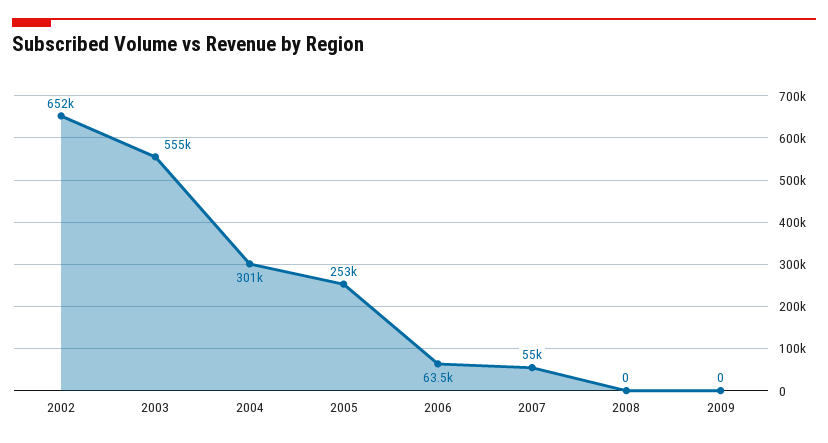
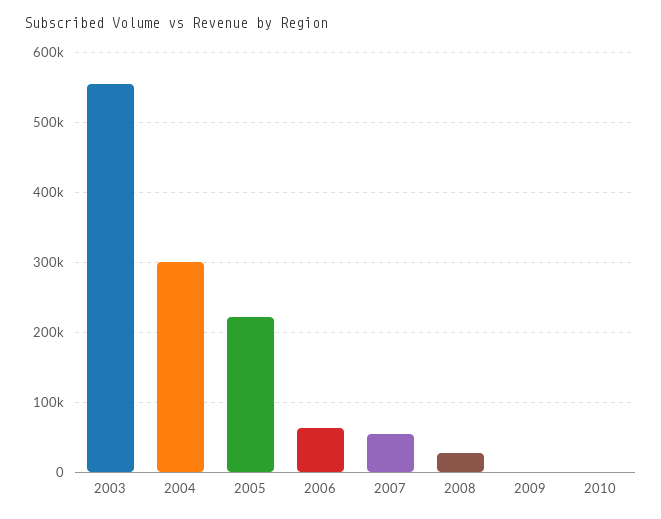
2002: 652000 -> none
2005: 253000 -> 220000
2008: 0 -> 30000
2010: none -> 0

